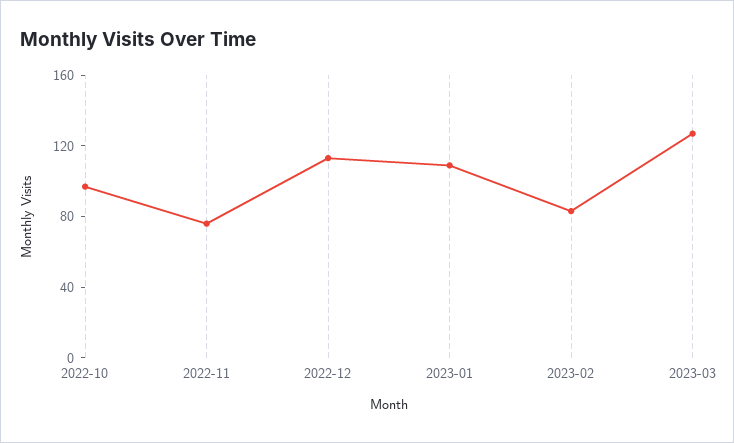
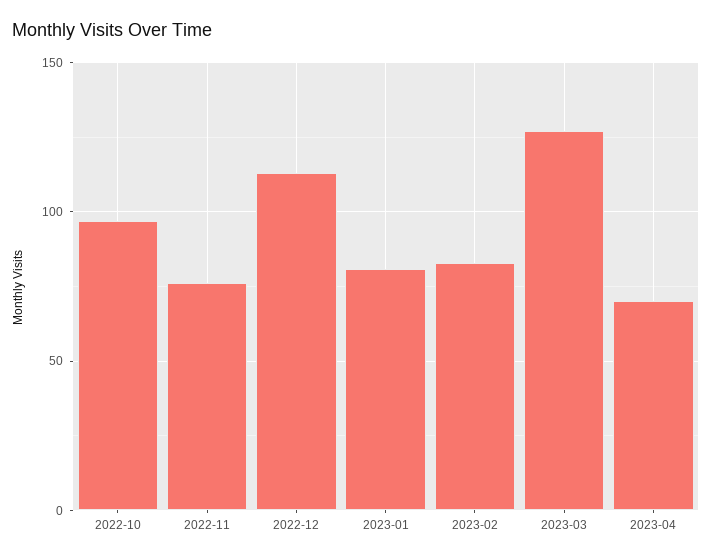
2023-01: 110 -> 80
2023-04: none -> 70

